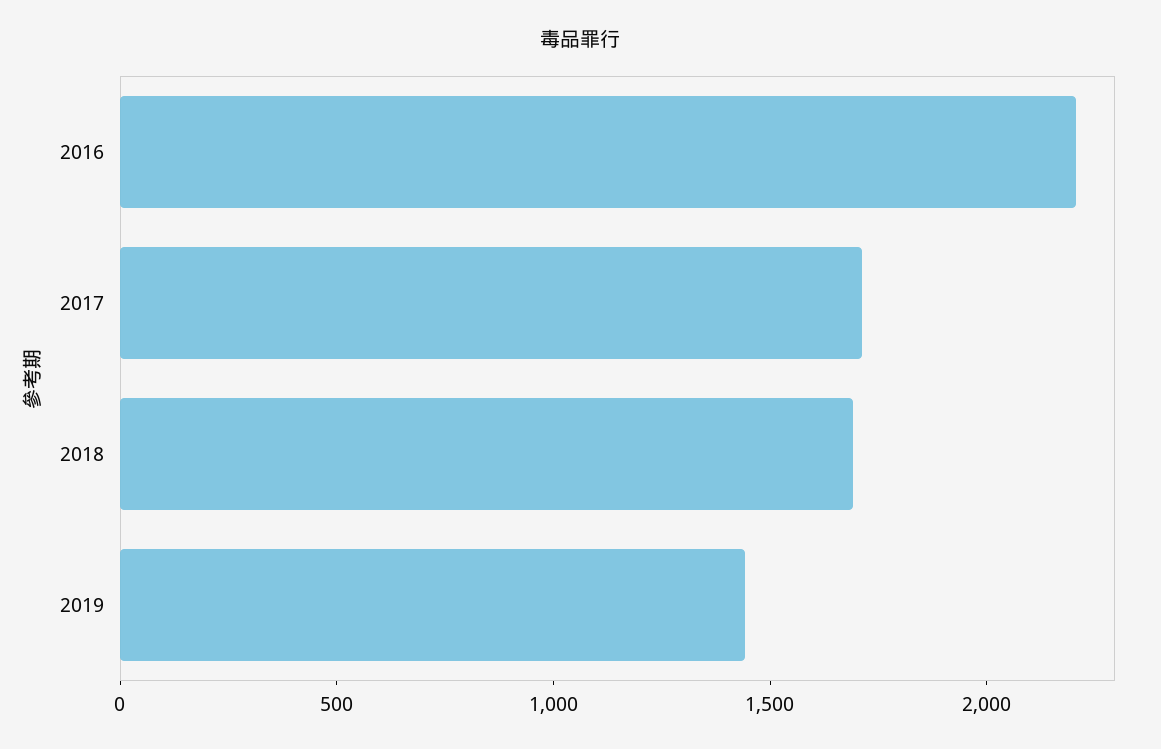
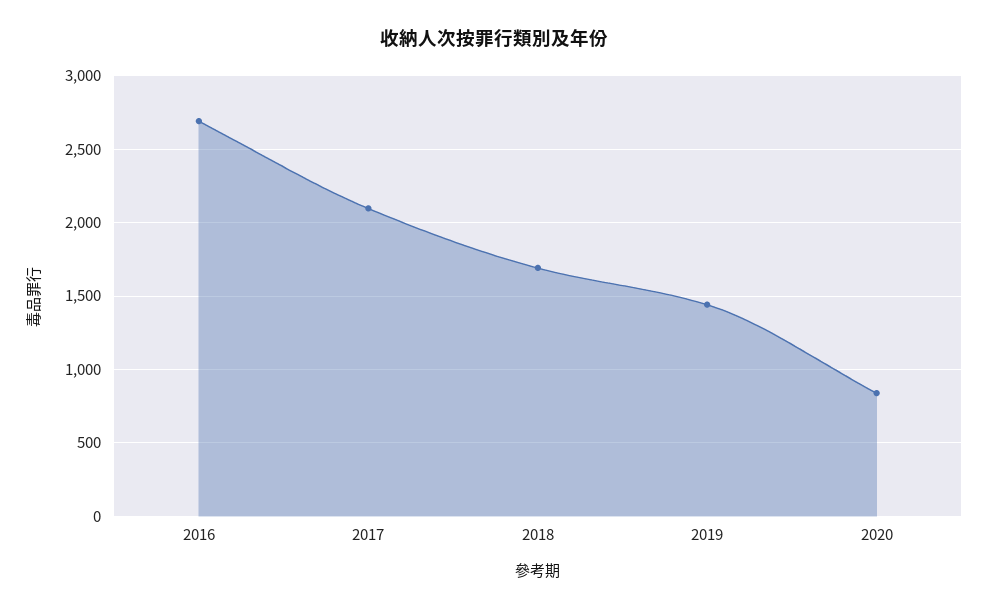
2016: 2200 -> 2700
2017: 1700 -> 2100
2020: none -> 850

